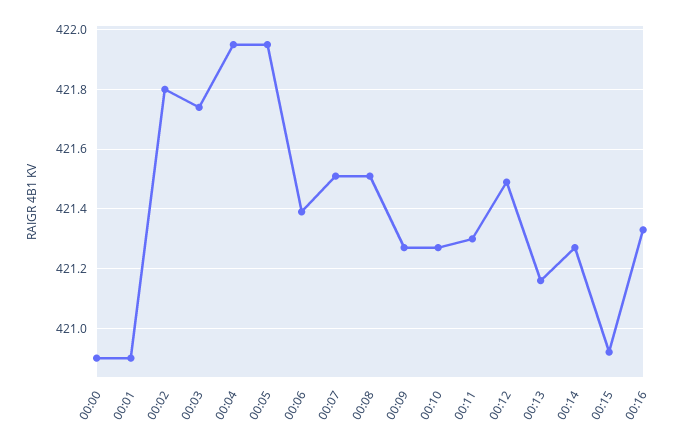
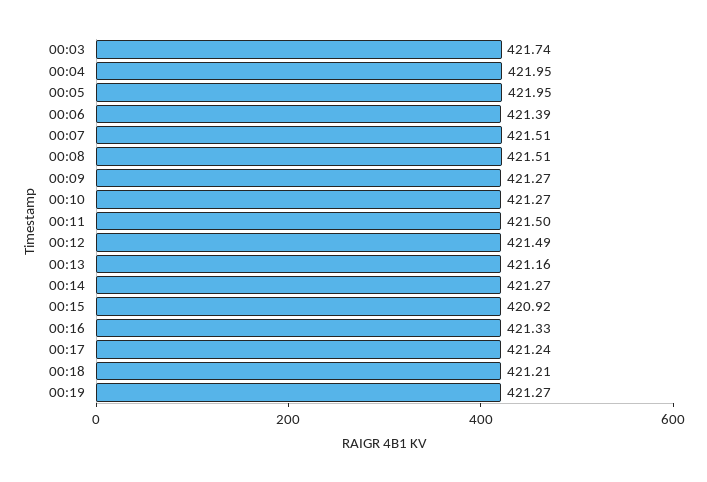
00:00: 420.9 -> none
00:01: 420.9 -> none
00:02: 421.8 -> none
00:11: 421.3 -> 421.5
00:17: none -> 421.24
00:18: none -> 421.21
00:19: none -> 421.27

